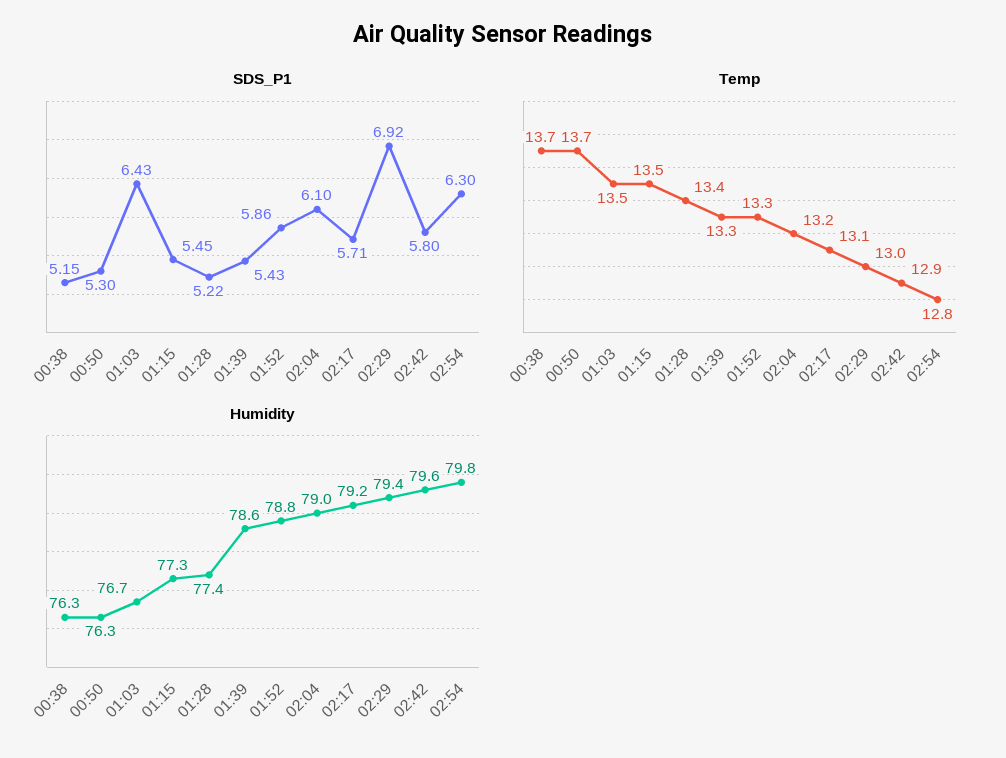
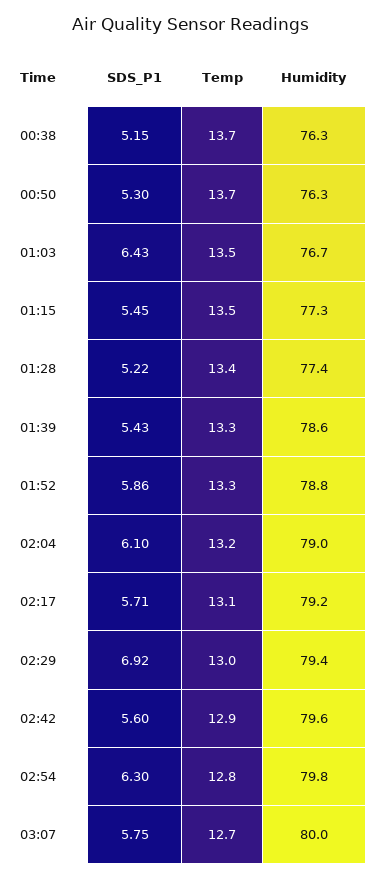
SDS_P1, 02:42: 5.8 -> 5.6
SDS_P1, 03:07: none -> 5.75
Temp, 03:07: none -> 12.7
Humidity, 03:07: none -> 80

